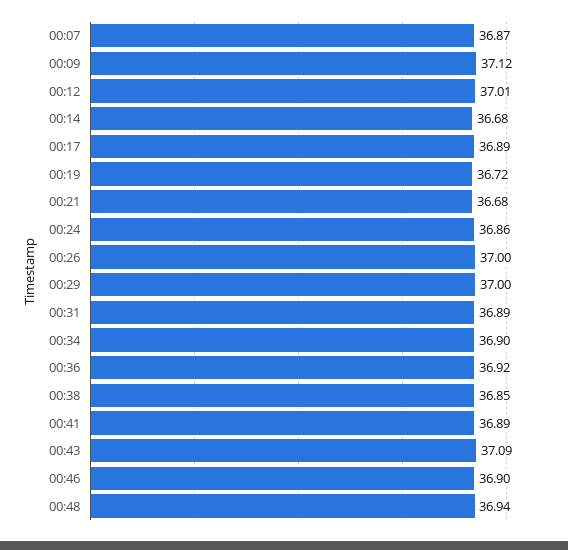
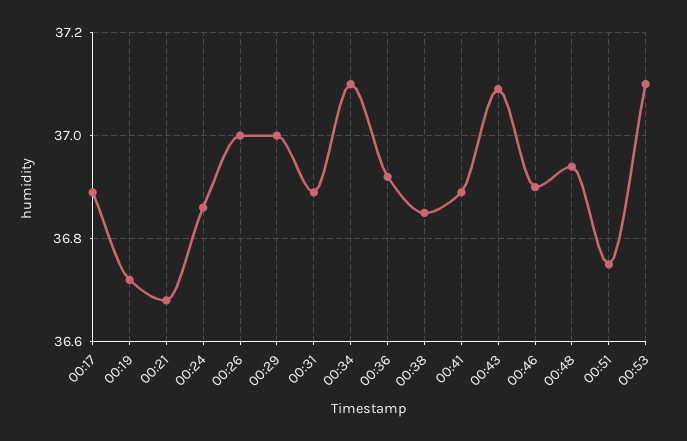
00:07: 36.87 -> none
00:09: 37.12 -> none
00:12: 37.01 -> none
00:14: 36.68 -> none
00:34: 36.9 -> 37.1
00:51: none -> 36.75
00:53: none -> 37.1

